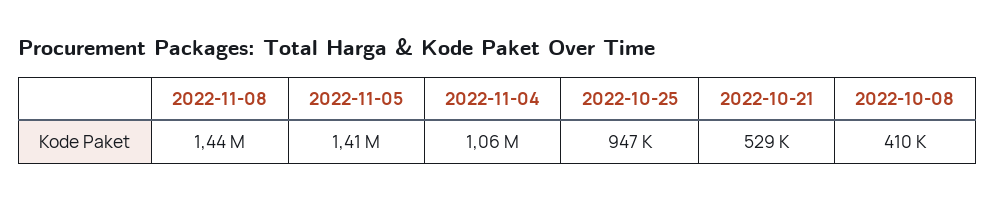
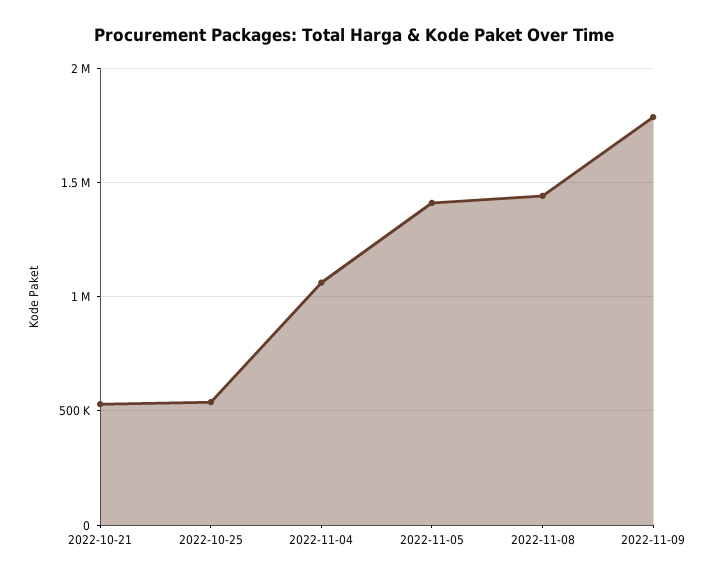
2022-10-25: 947000 -> 550000
2022-10-08: 410000 -> none
2022-11-09: none -> 1800000

